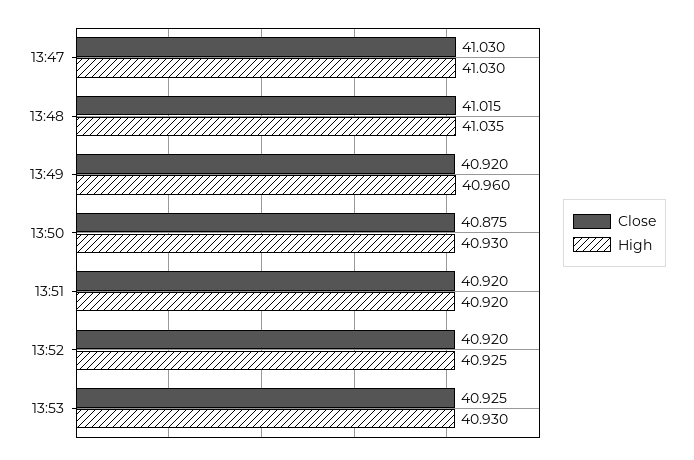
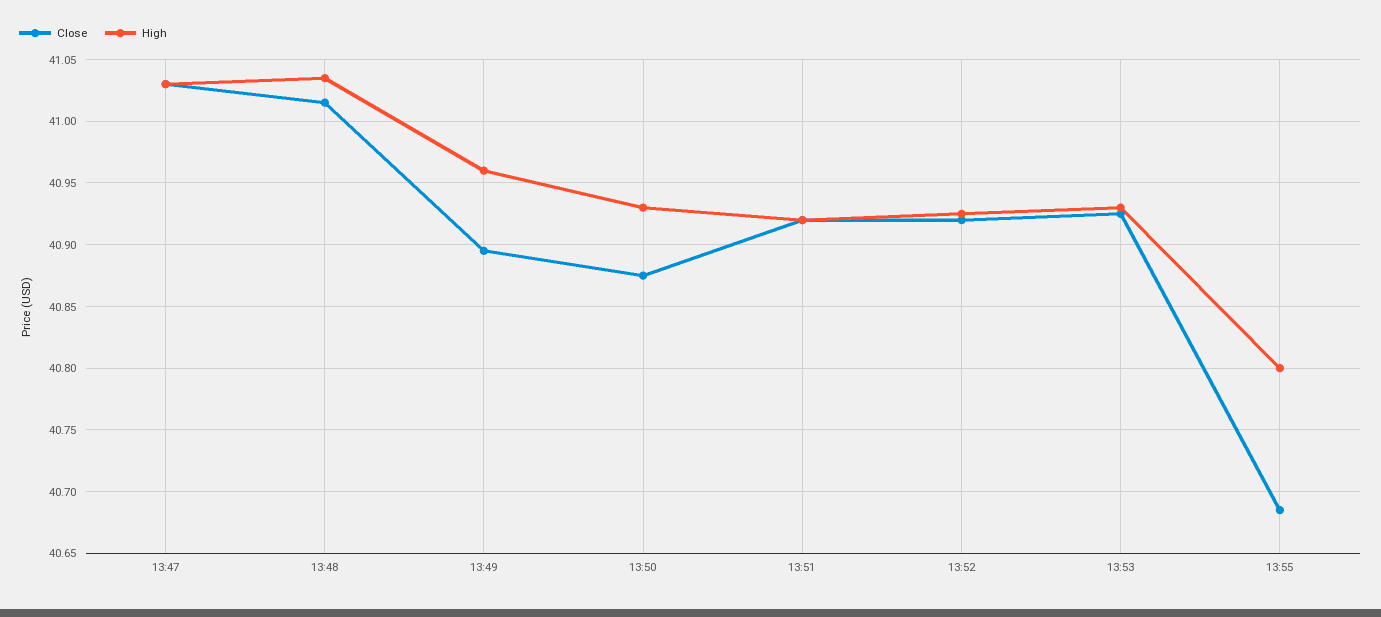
Close, 13:49: 40.92 -> 40.895
Close, 13:55: none -> 40.685
High, 13:55: none -> 40.8

